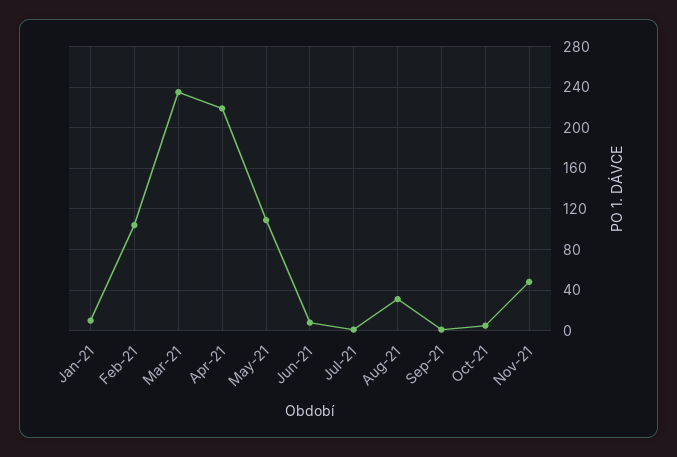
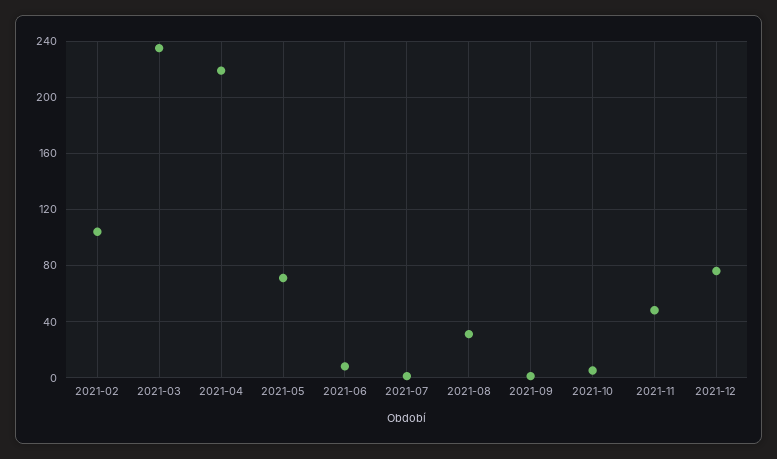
Jan-21: 10 -> none
May-21: 110 -> 70
2021-12: none -> 75

